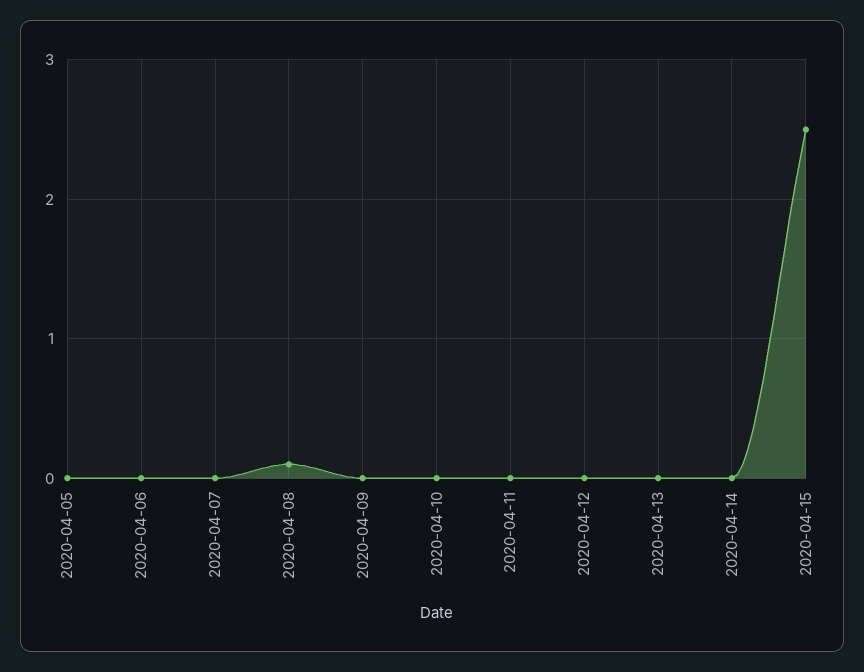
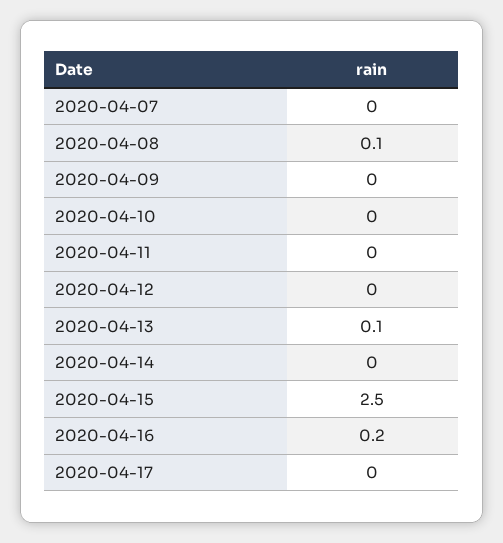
2020-04-05: 0 -> none
2020-04-06: 0 -> none
2020-04-13: 0 -> 0.1
2020-04-16: none -> 0.2
2020-04-17: none -> 0

